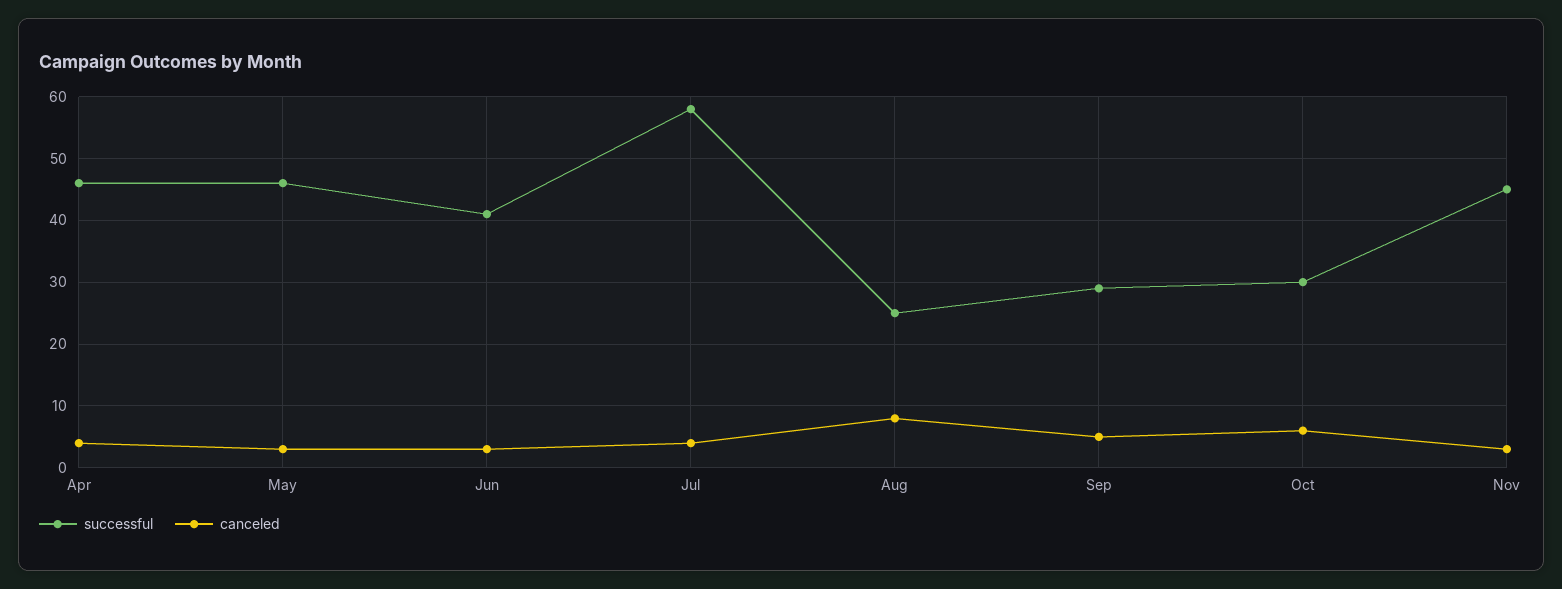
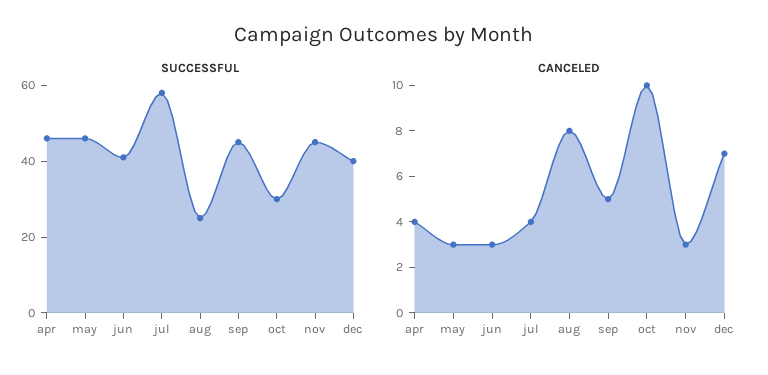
successful, Sep: 29 -> 45
canceled, Oct: 6 -> 10
successful, dec: none -> 40
canceled, dec: none -> 7

